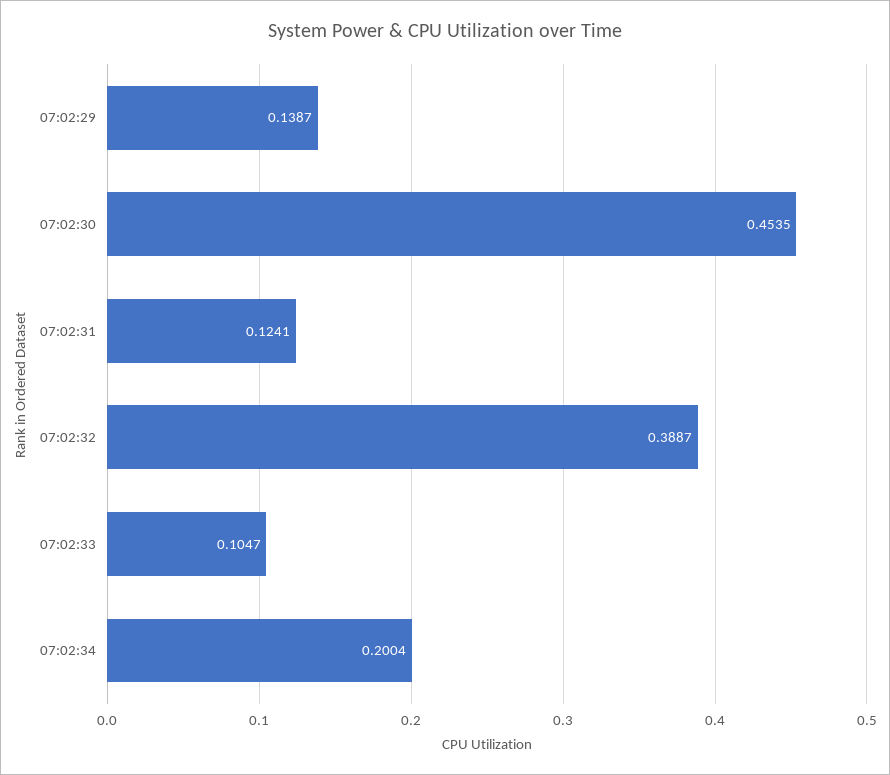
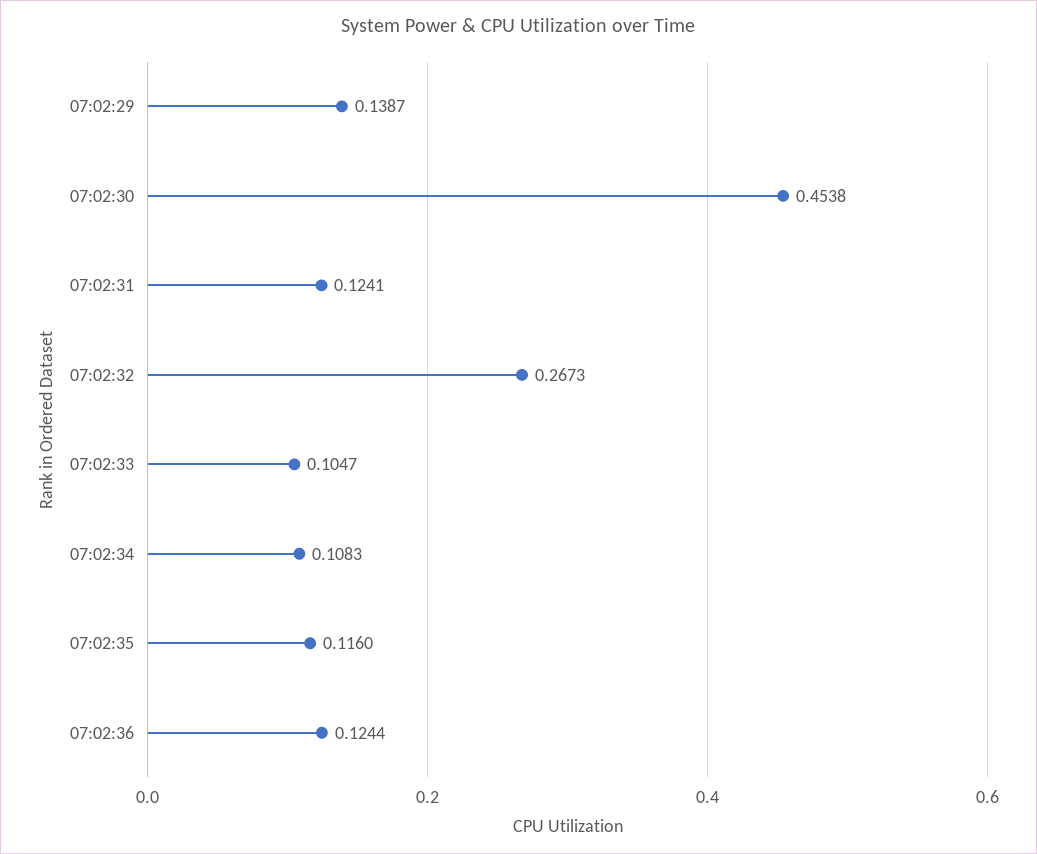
07:02:30: 0.4535 -> 0.4538
07:02:32: 0.3887 -> 0.2673
07:02:34: 0.2004 -> 0.1083
07:02:35: none -> 0.116
07:02:36: none -> 0.1244

